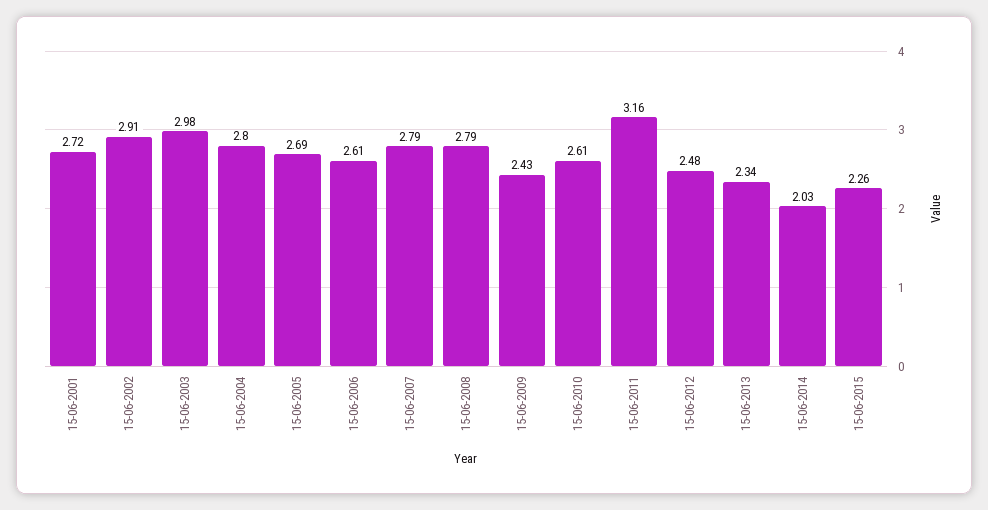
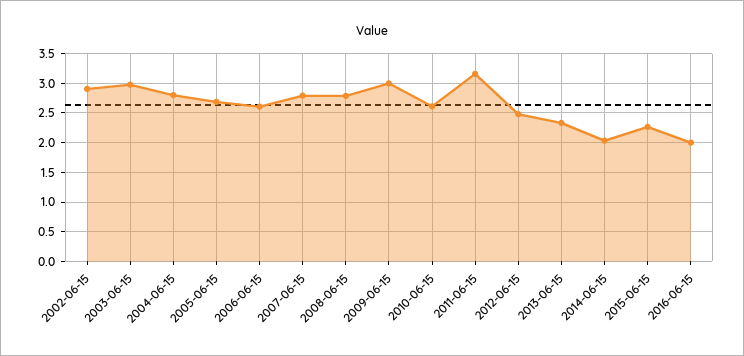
15-06-2001: 2.72 -> none
15-06-2009: 2.43 -> 3
2016-06-15: none -> 2

